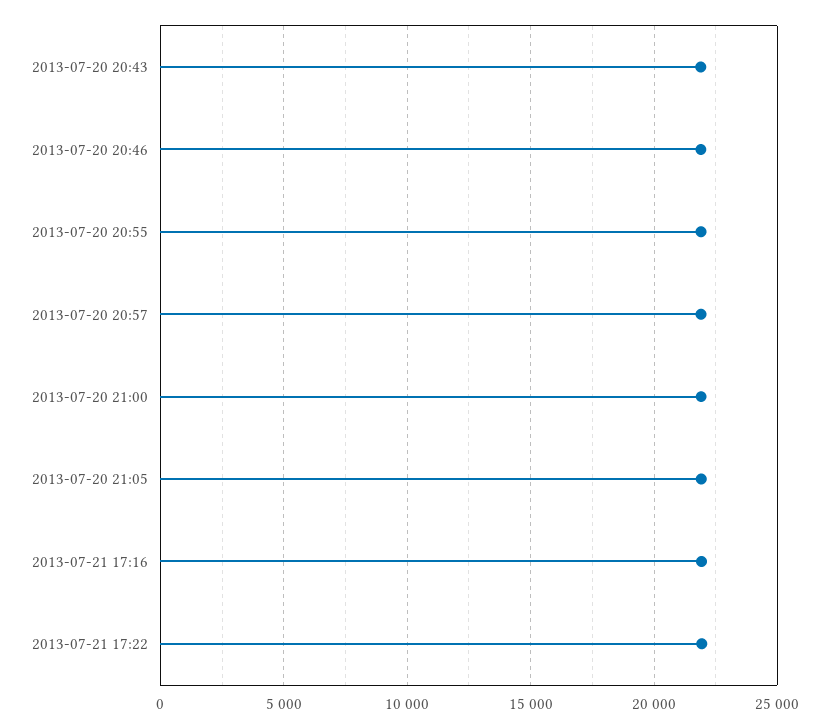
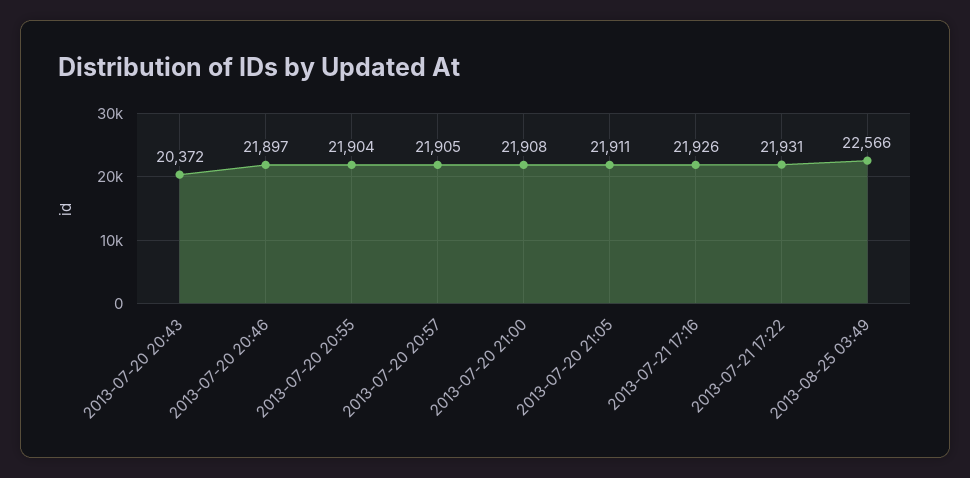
2013-07-20 20:43: 22000 -> 20372
2013-08-25 03:49: none -> 22566

